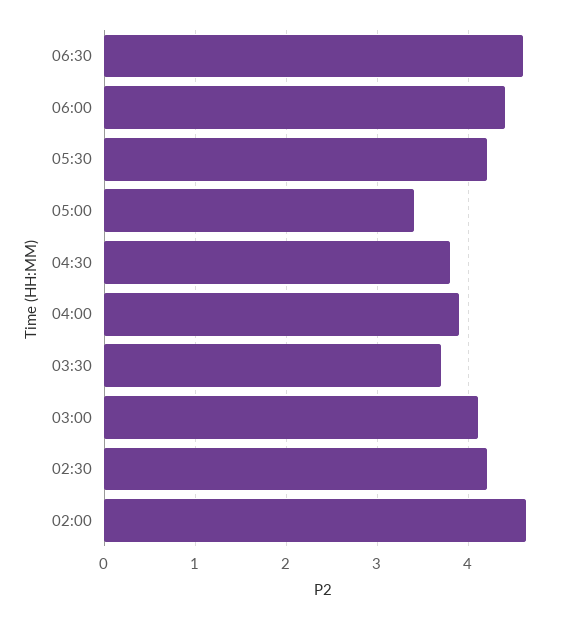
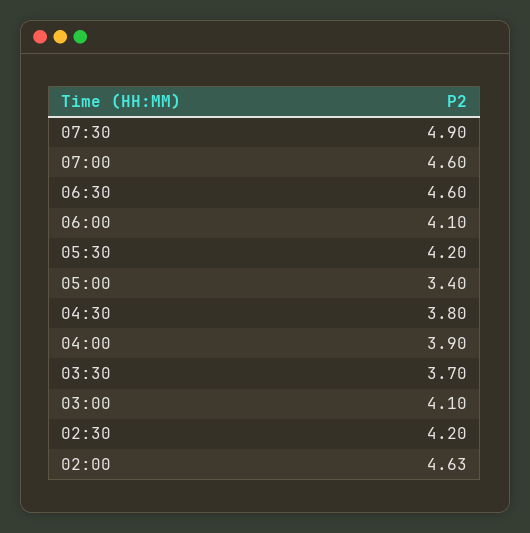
06:00: 4.4 -> 4.1
07:30: none -> 4.9
07:00: none -> 4.6

